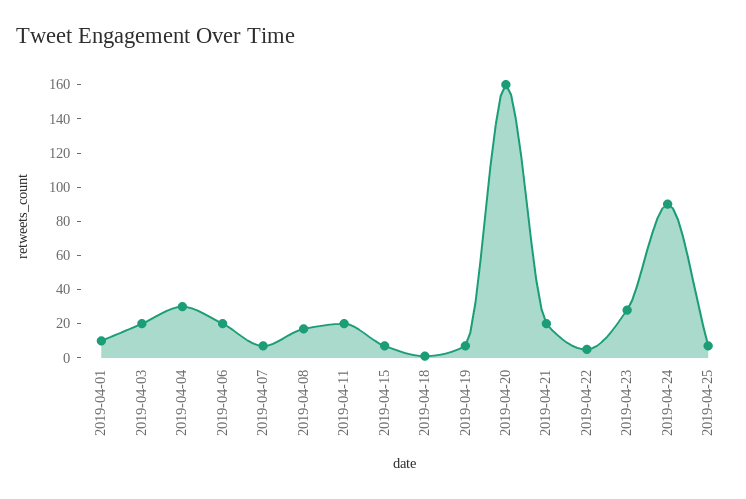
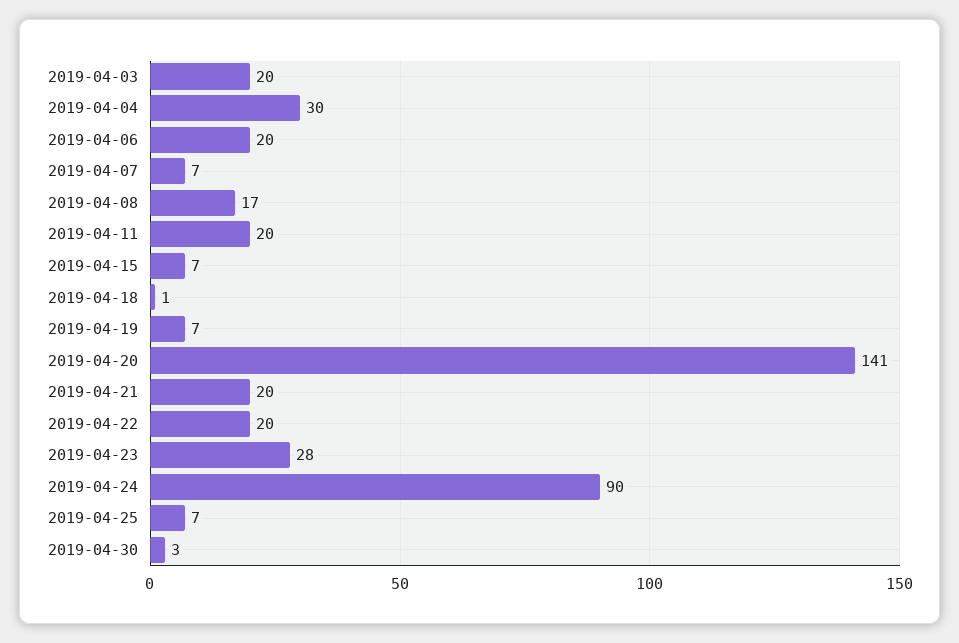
2019-04-01: 10 -> none
2019-04-20: 160 -> 141
2019-04-22: 5 -> 20
2019-04-30: none -> 3

